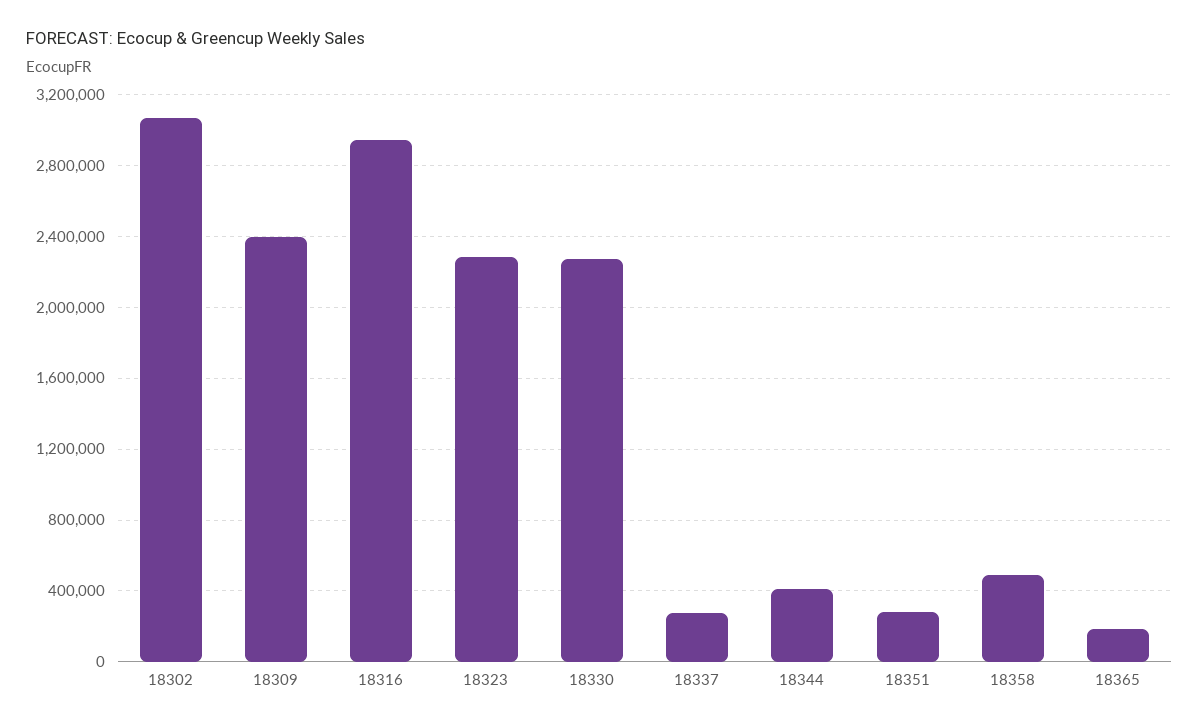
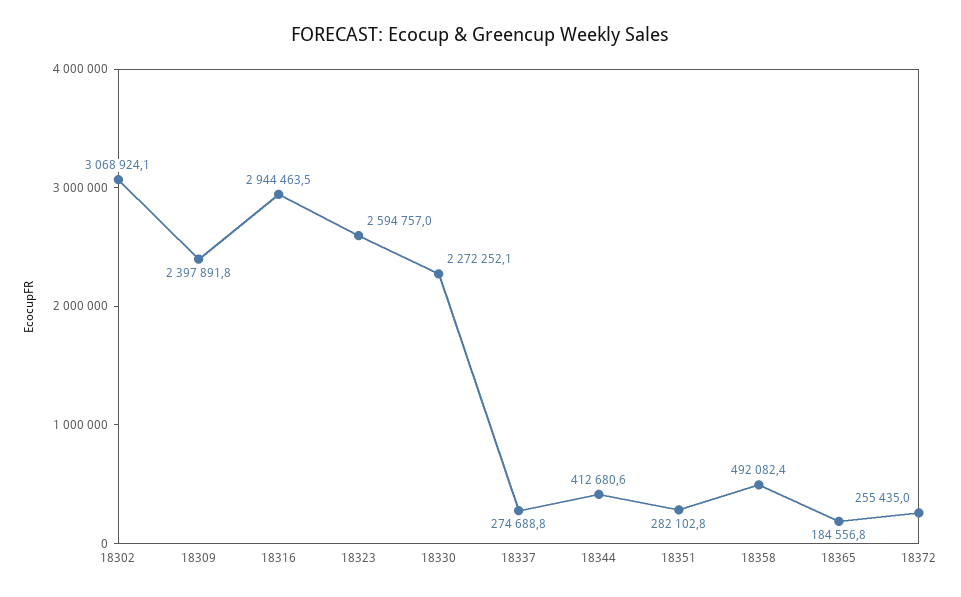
18323: 2300000 -> 2594757
18372: none -> 255435

